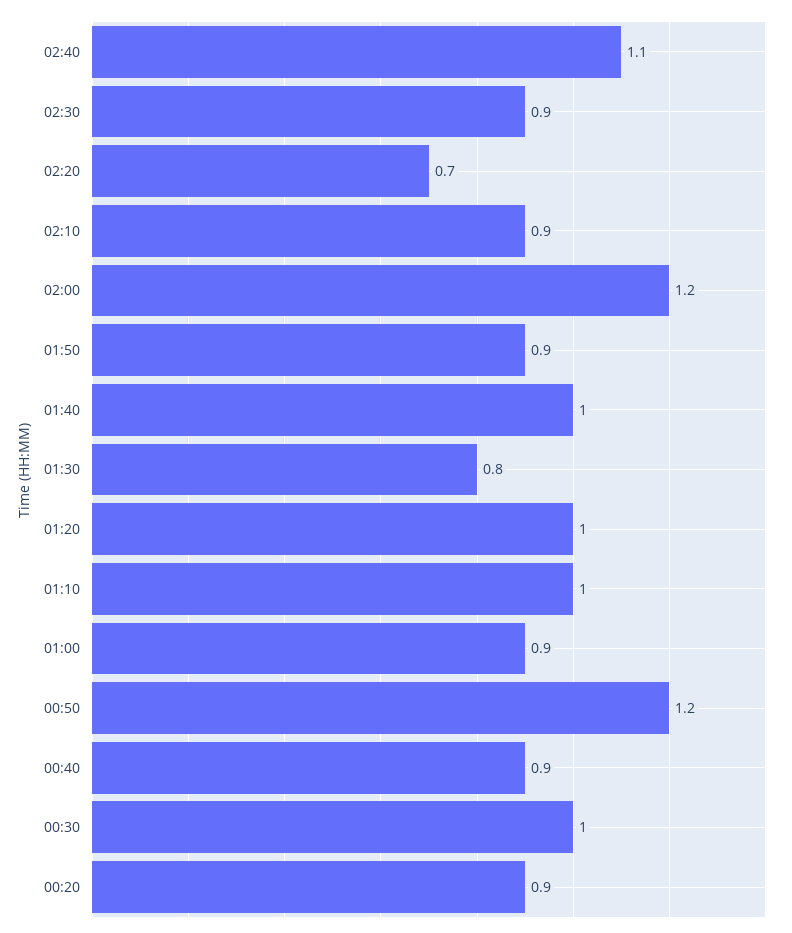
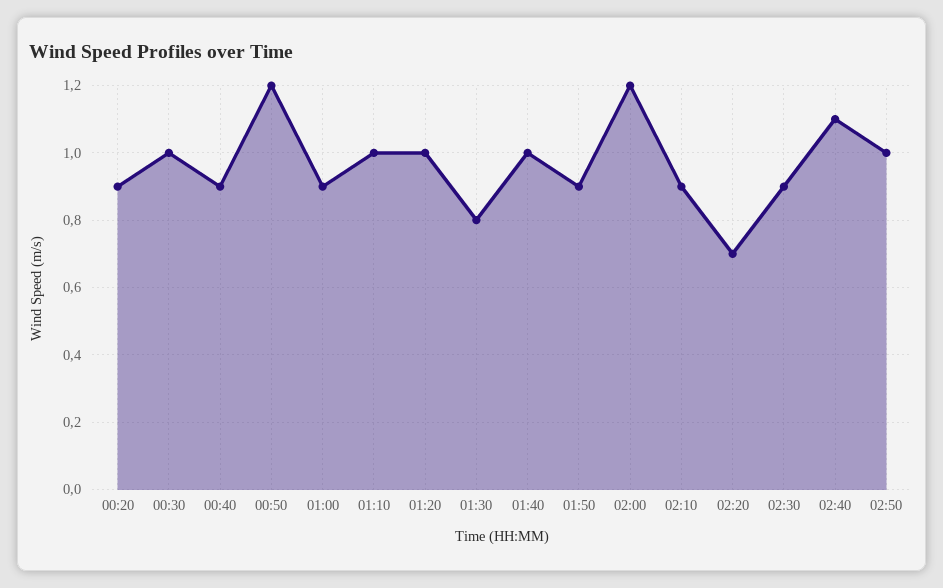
02:50: none -> 1

